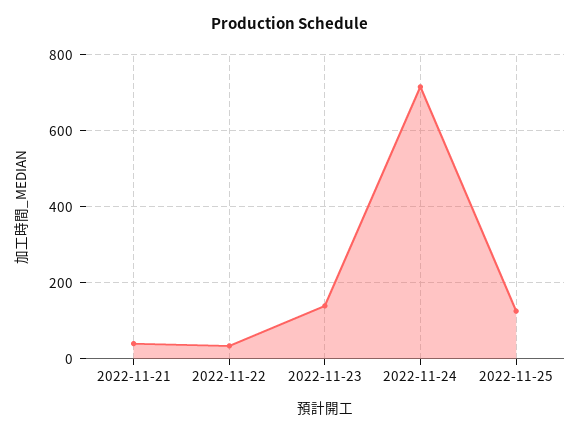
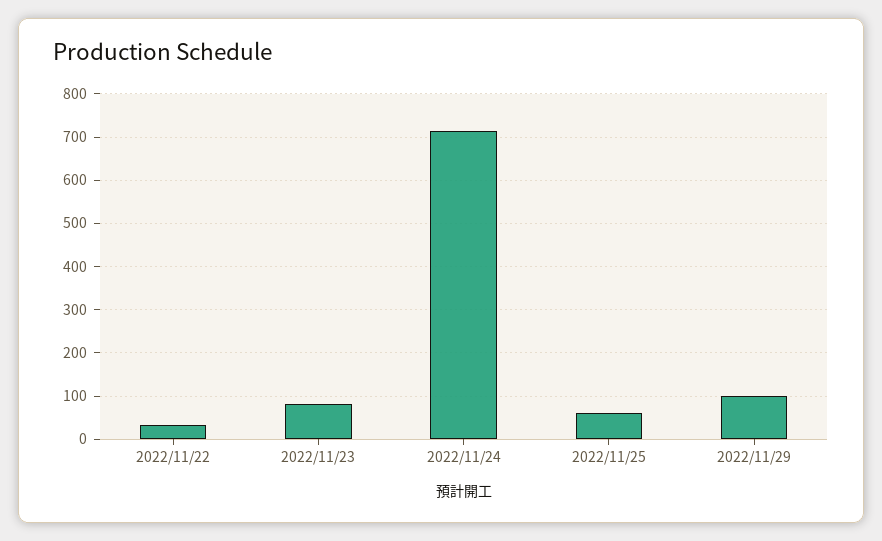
2022-11-21: 40 -> none
2022-11-23: 140 -> 80
2022-11-25: 120 -> 60
2022/11/29: none -> 100

